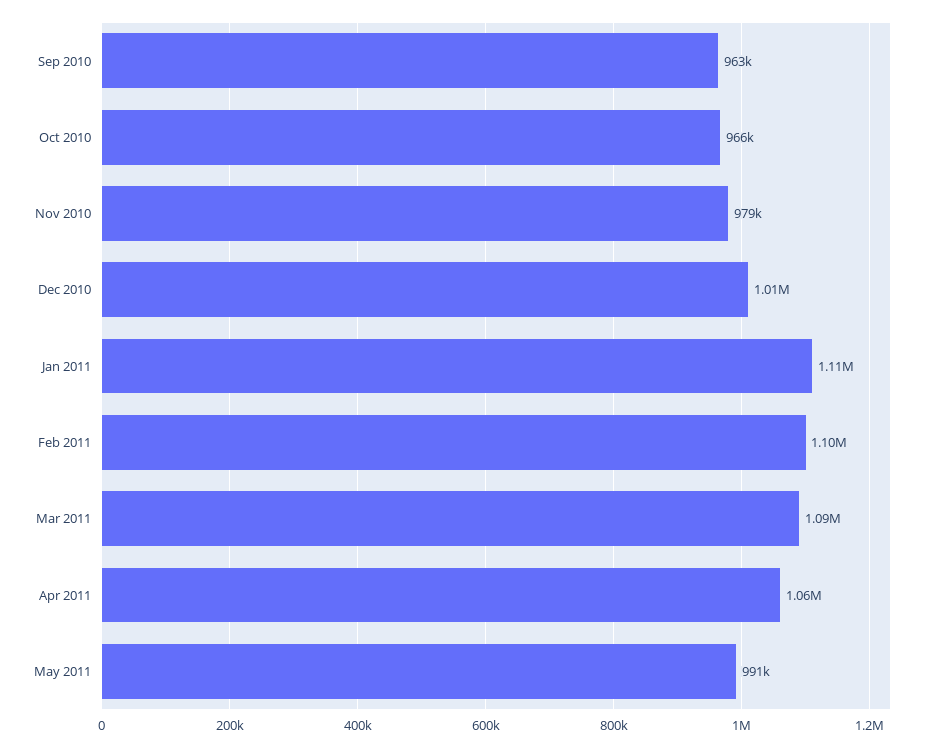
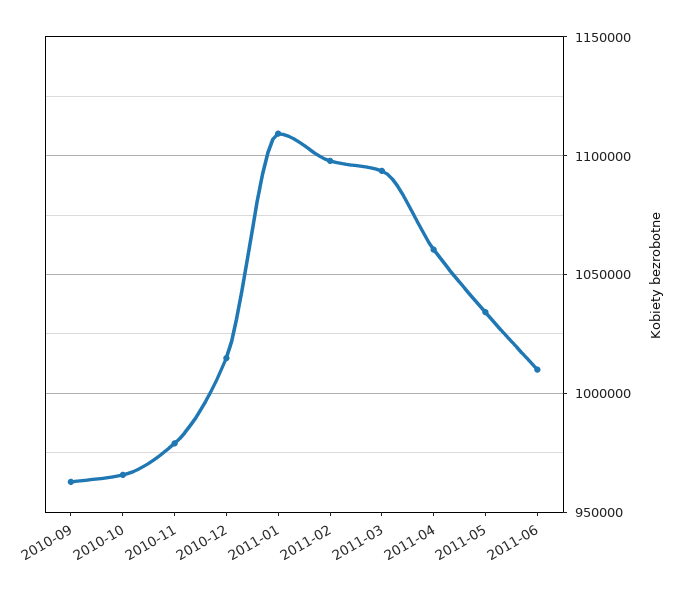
May 2011: 991000 -> 1035000
2011-06: none -> 1010000

